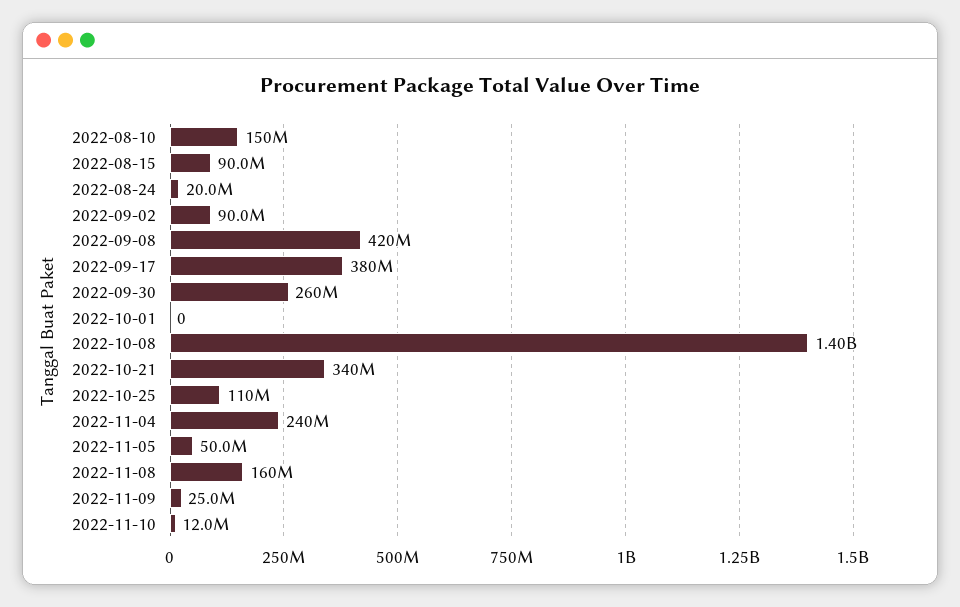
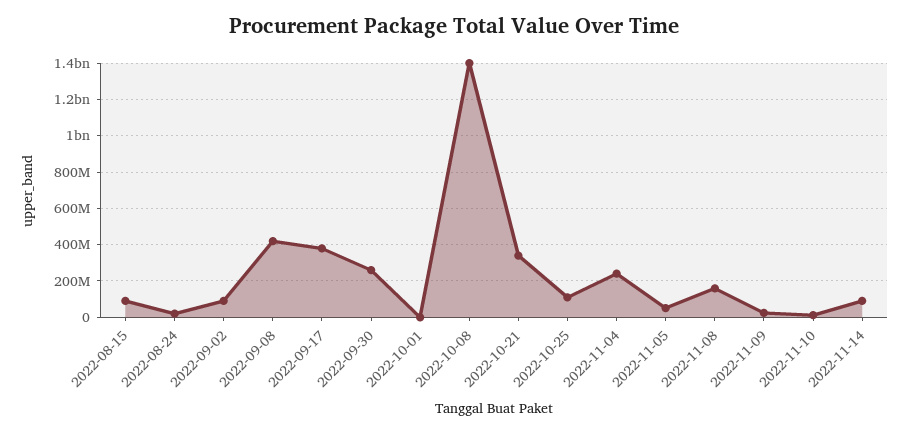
2022-08-10: 150000000 -> none
2022-11-14: none -> 100000000

